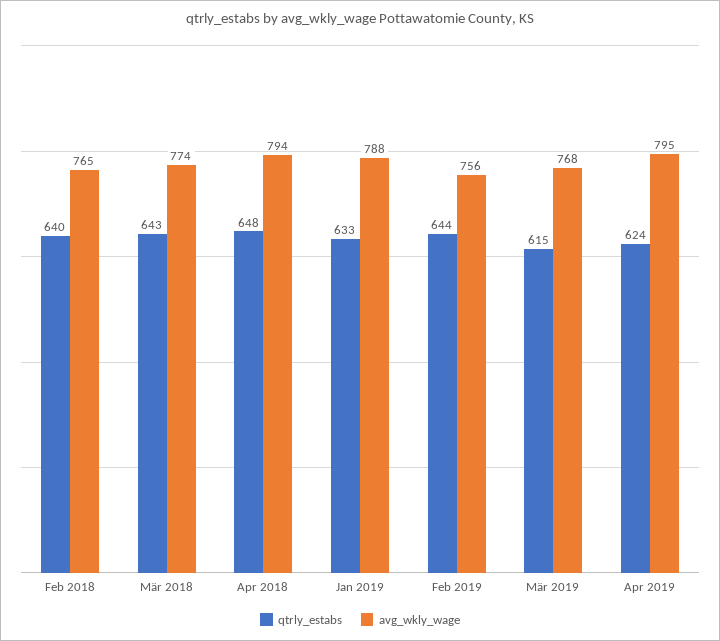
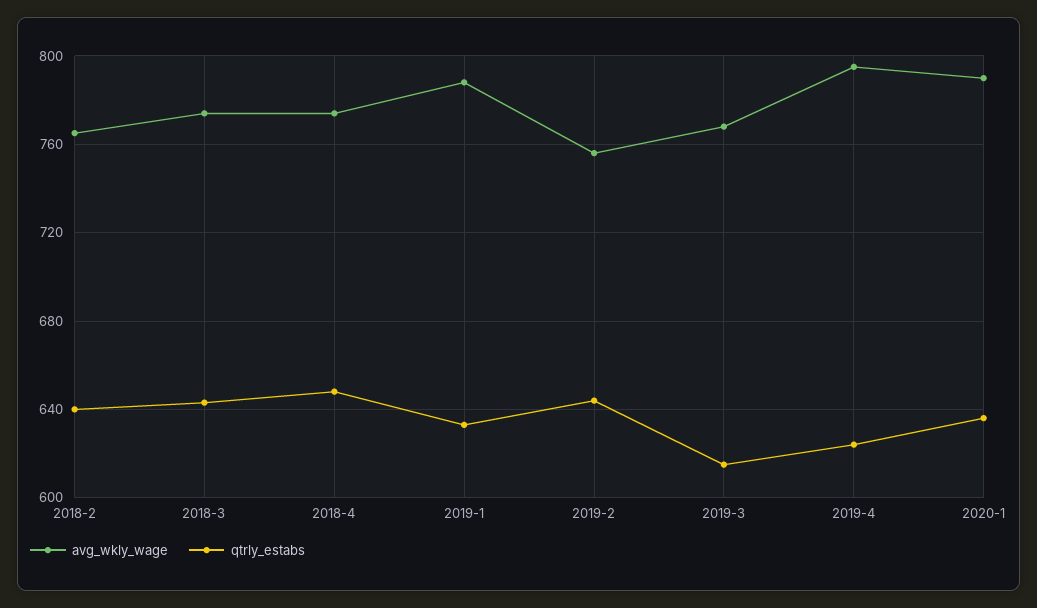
avg_wkly_wage, Apr 2018: 794 -> 775
avg_wkly_wage, 2020-1: none -> 790
qtrly_estabs, 2020-1: none -> 635

